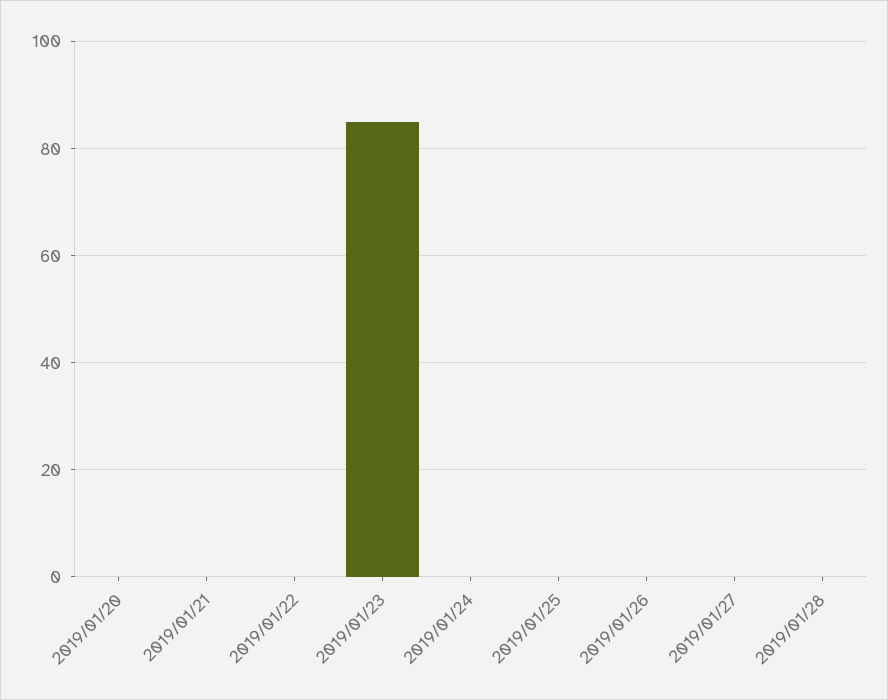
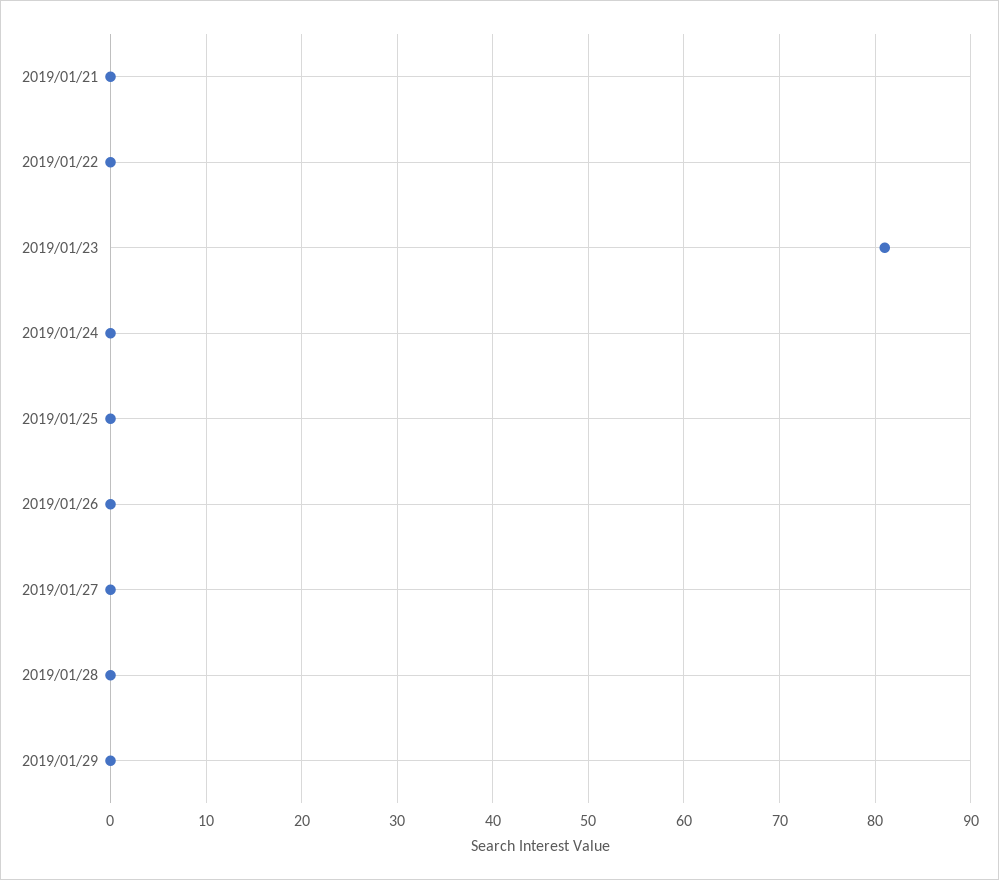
2019/01/20: 0 -> none
2019/01/23: 85 -> 81
2019/01/29: none -> 0

